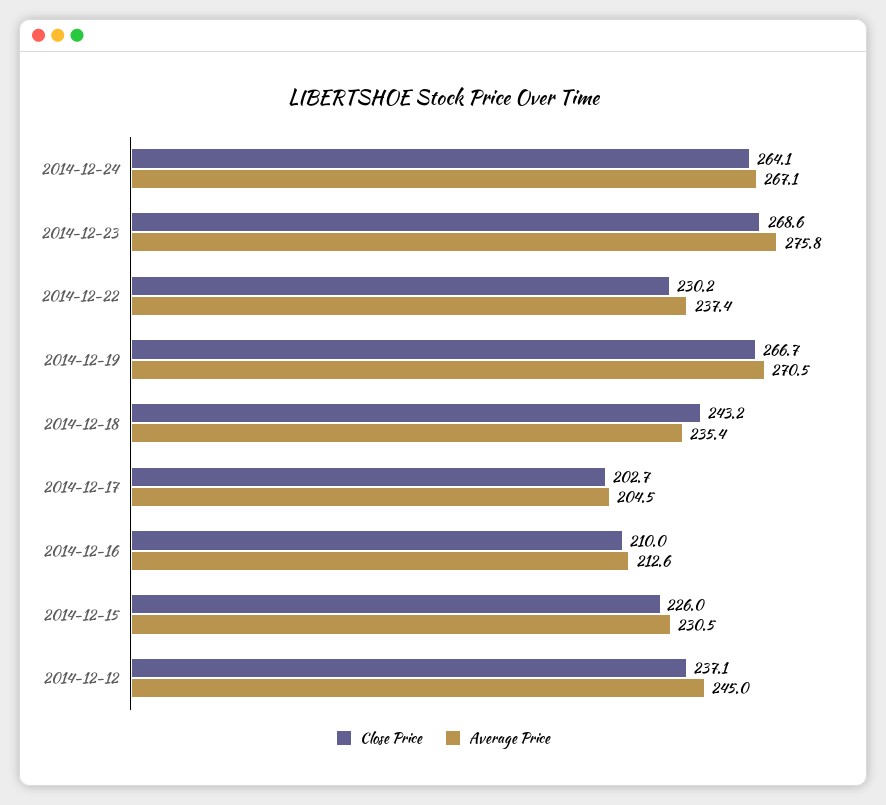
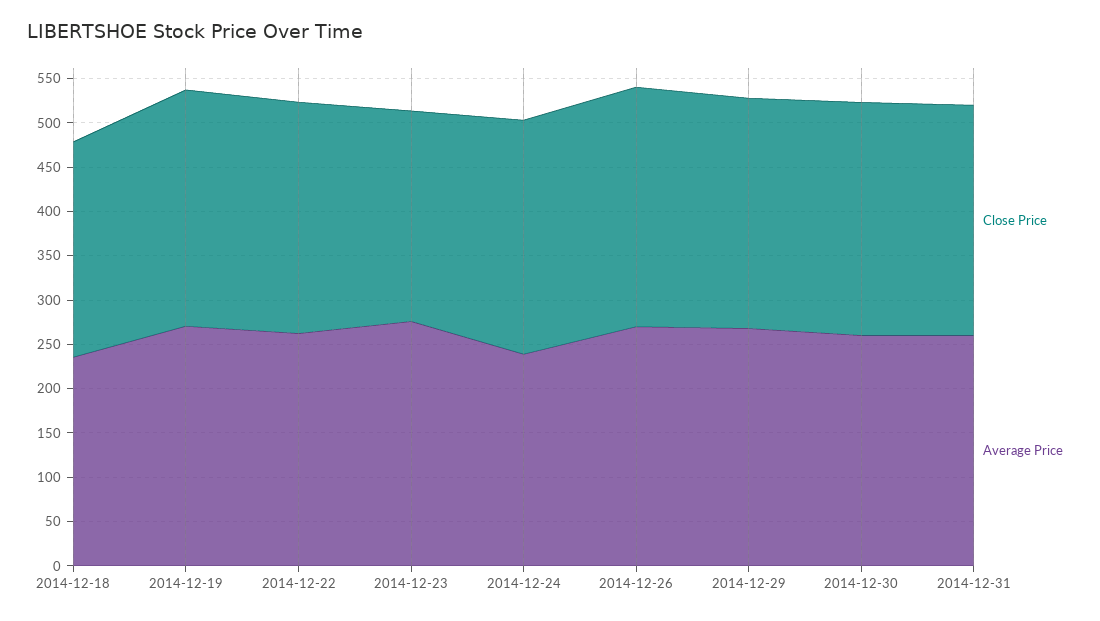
Average Price, 2014-12-24: 267.1 -> 240
Close Price, 2014-12-23: 268.6 -> 240
Close Price, 2014-12-22: 230.2 -> 260
Average Price, 2014-12-22: 237.4 -> 260
Close Price, 2014-12-17: 202.7 -> none
Average Price, 2014-12-17: 204.5 -> none
Close Price, 2014-12-16: 210 -> none
Average Price, 2014-12-16: 212.6 -> none
Close Price, 2014-12-15: 226 -> none
Average Price, 2014-12-15: 230.5 -> none
Close Price, 2014-12-12: 237.1 -> none
Average Price, 2014-12-12: 245 -> none
Close Price, 2014-12-26: none -> 270
Average Price, 2014-12-26: none -> 270
Close Price, 2014-12-29: none -> 260
Average Price, 2014-12-29: none -> 270
Close Price, 2014-12-30: none -> 260
Average Price, 2014-12-30: none -> 260
Close Price, 2014-12-31: none -> 260
Average Price, 2014-12-31: none -> 260

